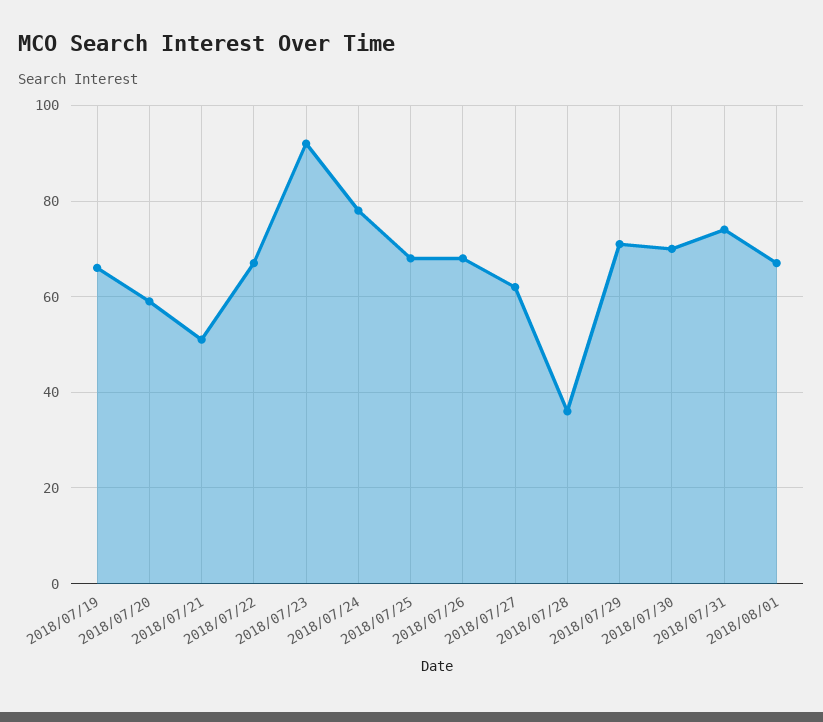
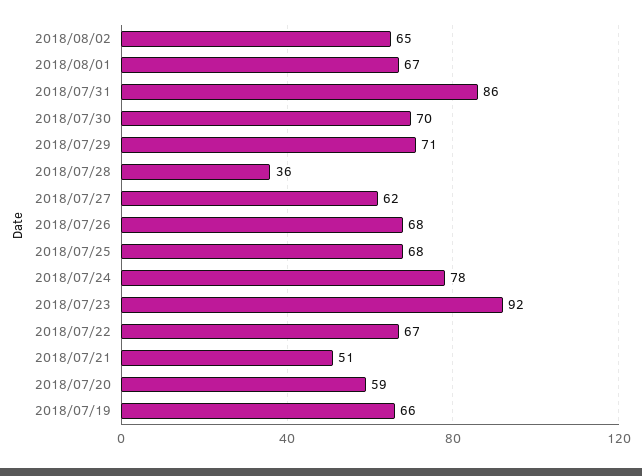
2018/07/31: 75 -> 86
2018/08/02: none -> 65

